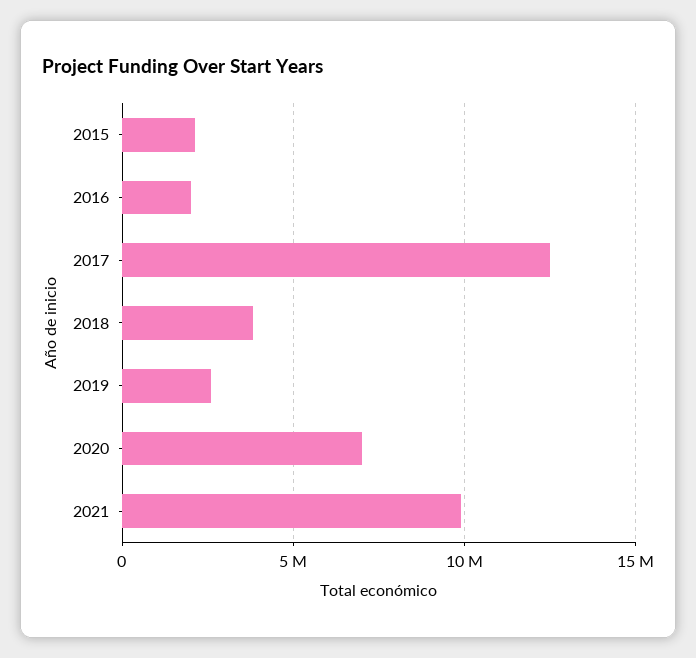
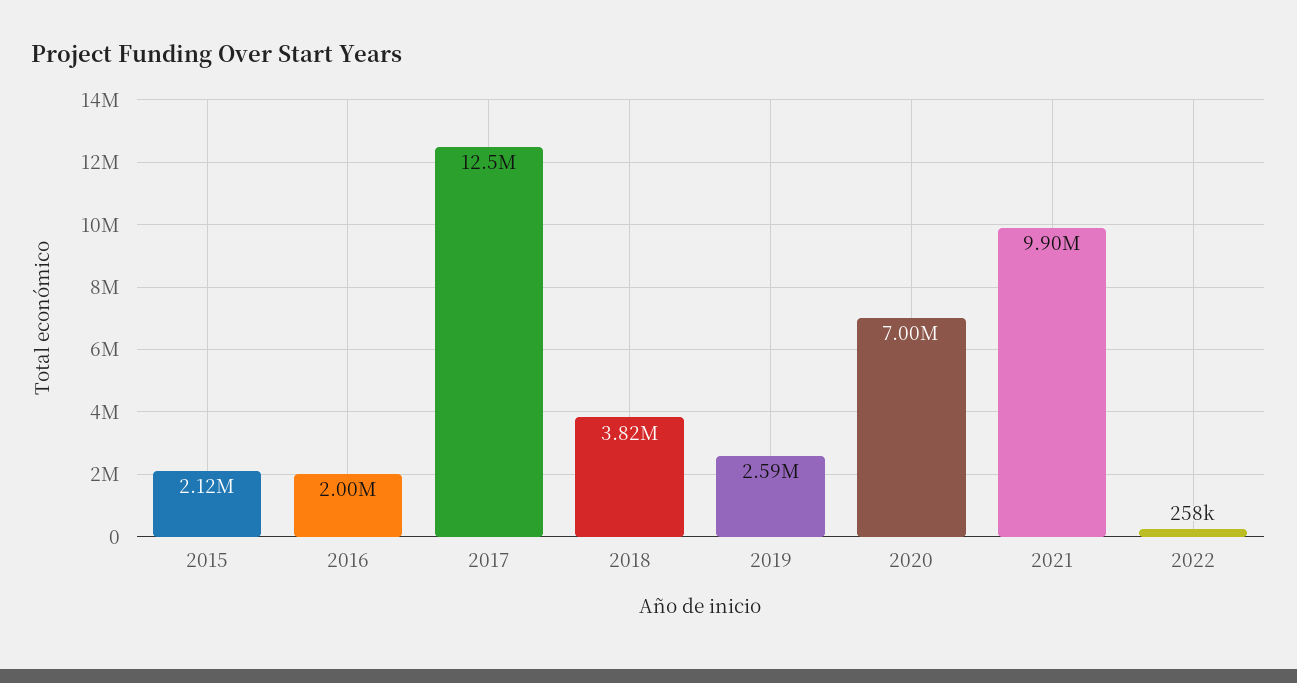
2022: none -> 258000

